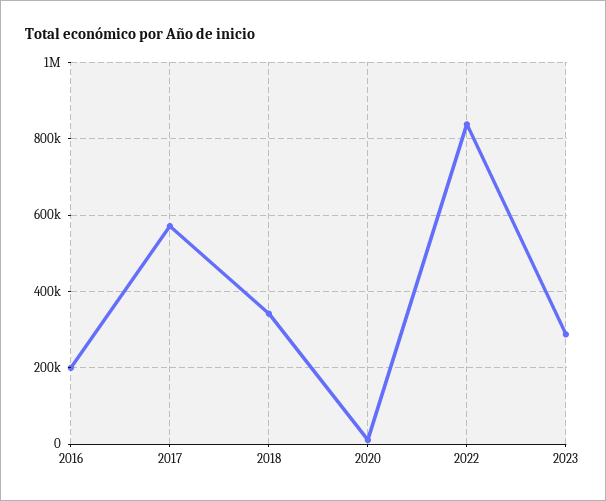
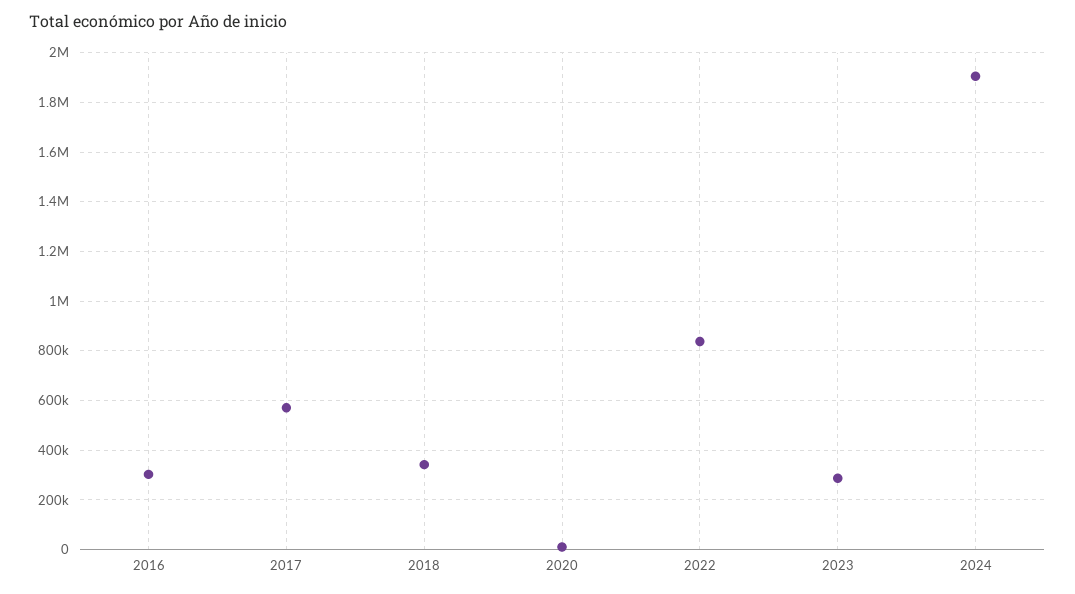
2016: 200000 -> 300000
2024: none -> 1900000

